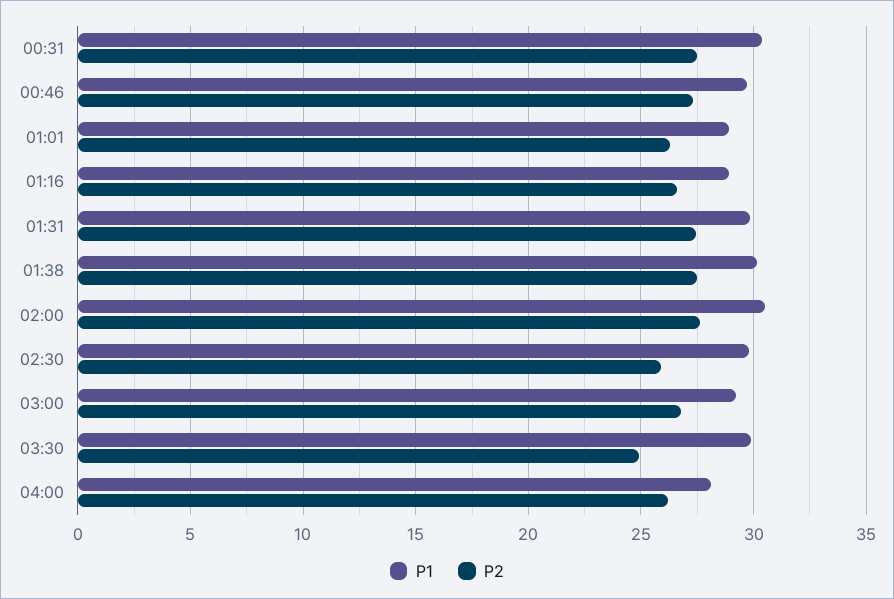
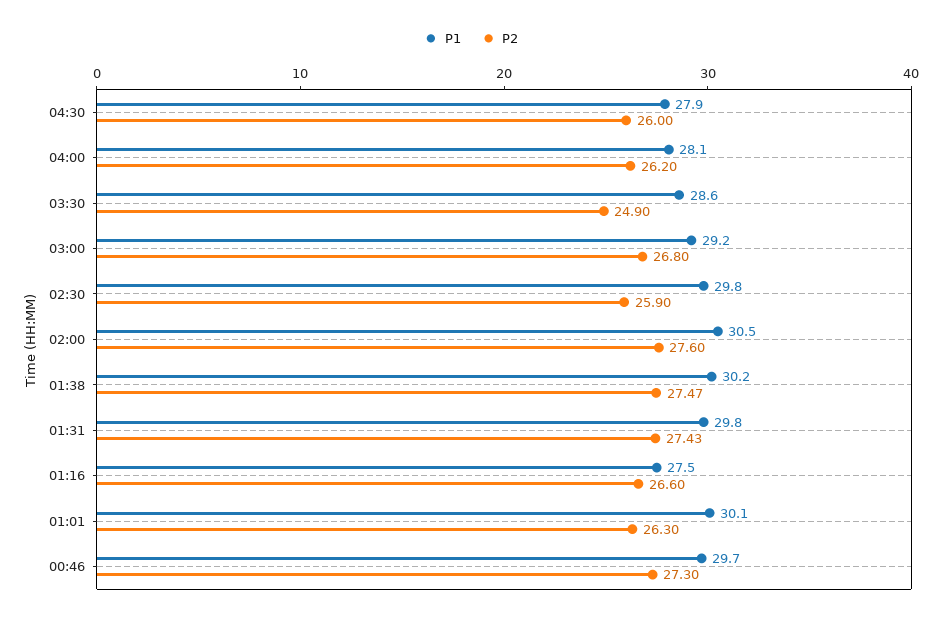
P1, 00:31: 30.5 -> none
P2, 00:31: 27.5 -> none
P1, 01:01: 29 -> 30.1
P1, 01:16: 29 -> 27.5
P1, 03:30: 30 -> 28.6
P1, 04:30: none -> 27.9
P2, 04:30: none -> 26

